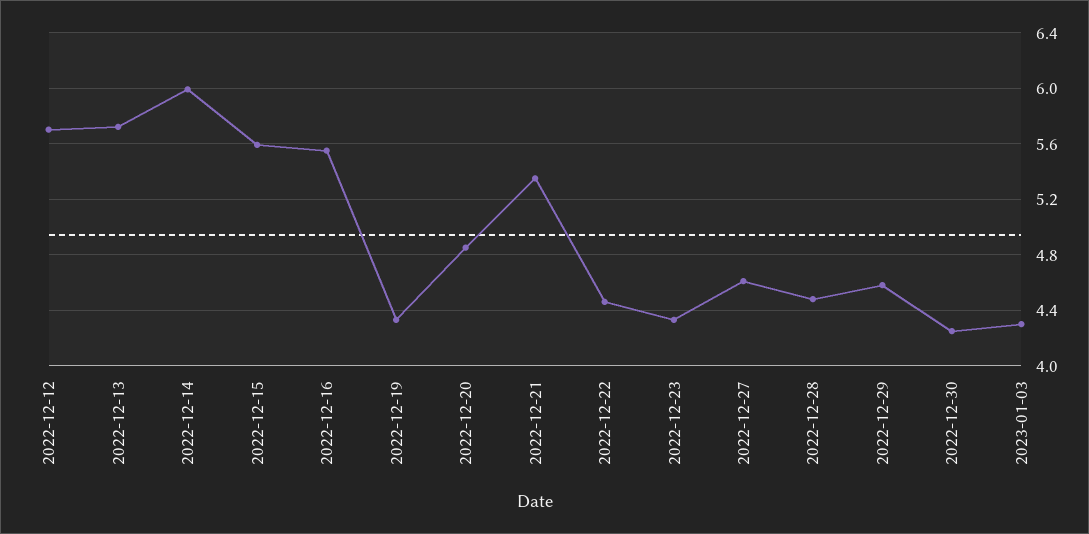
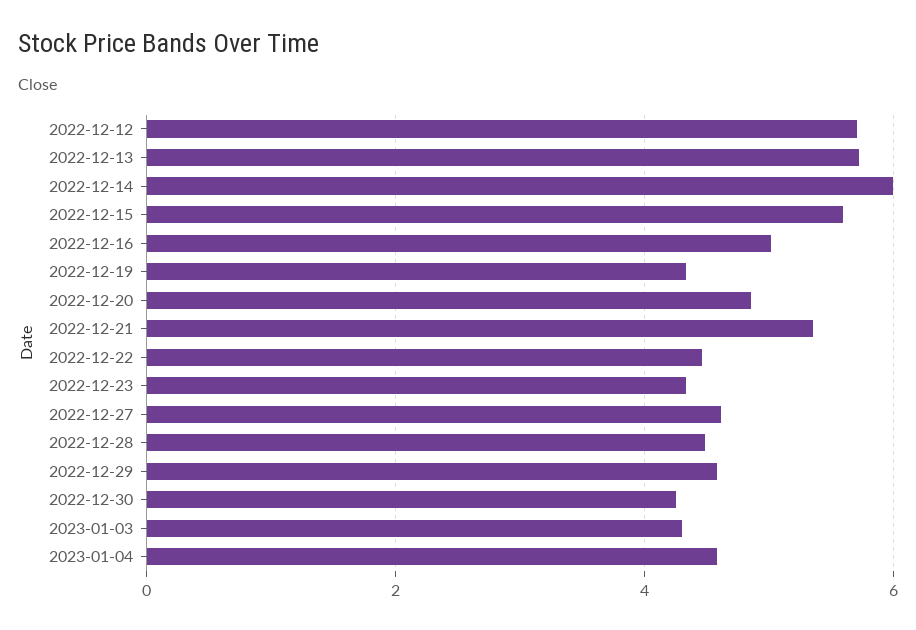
2022-12-16: 5.55 -> 5
2023-01-04: none -> 4.6

